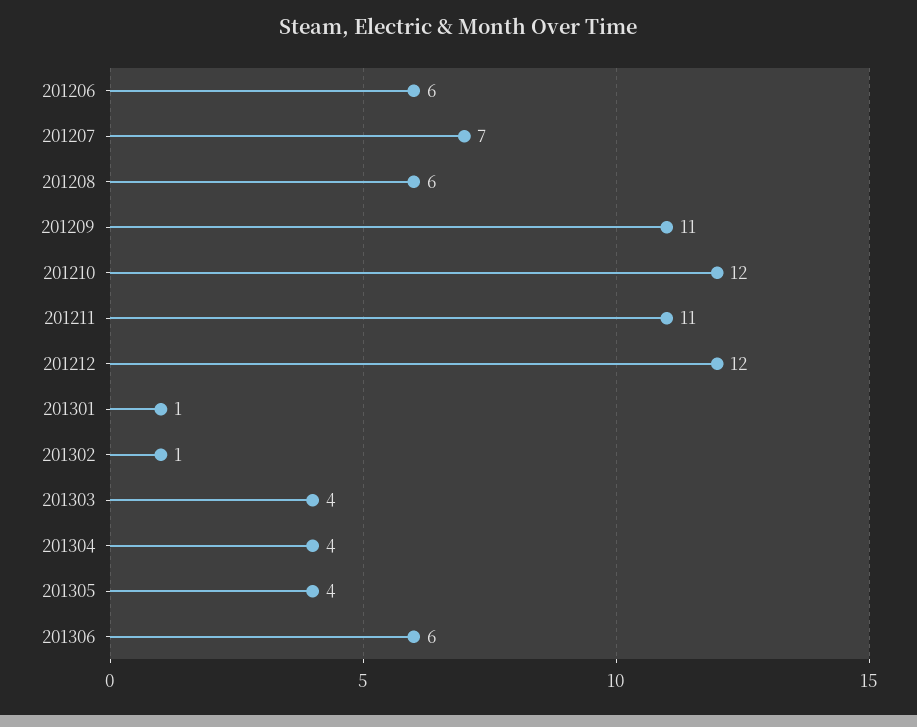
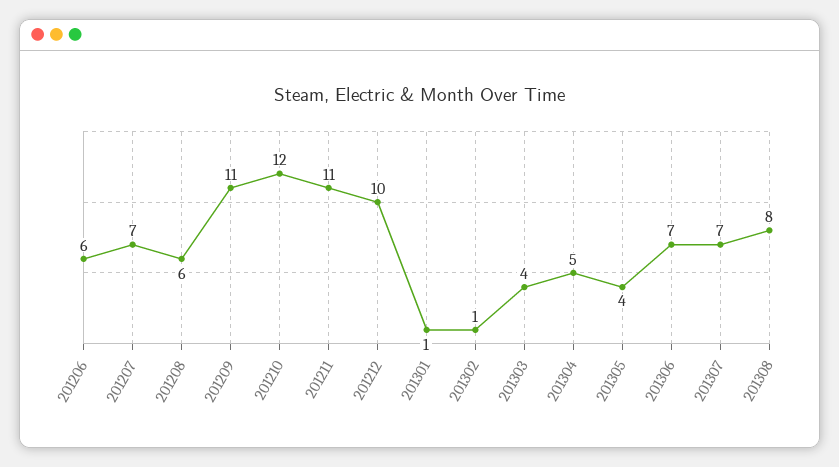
201212: 12 -> 10
201304: 4 -> 5
201306: 6 -> 7
201307: none -> 7
201308: none -> 8

